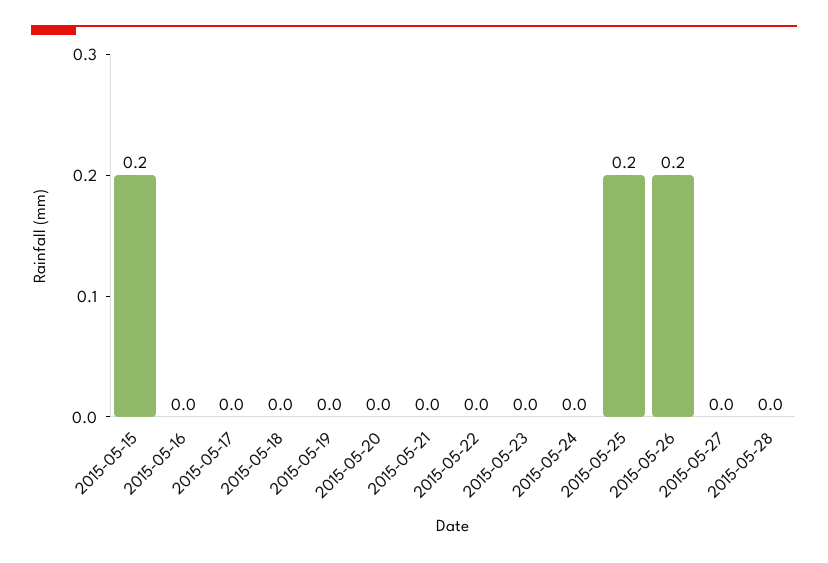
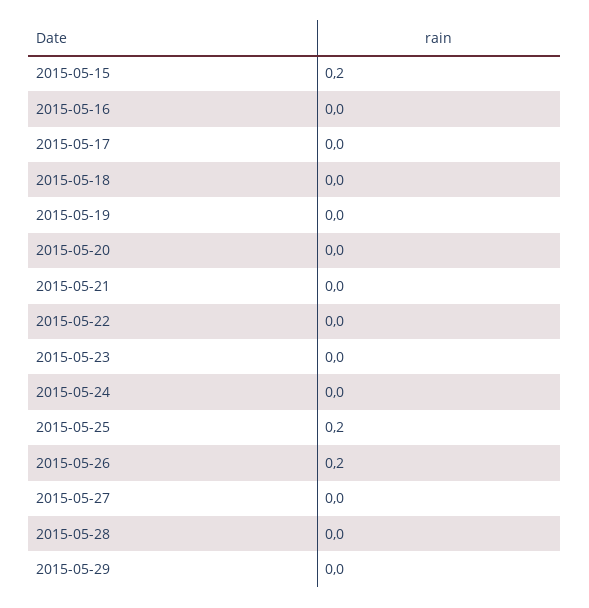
2015-05-29: none -> 0

